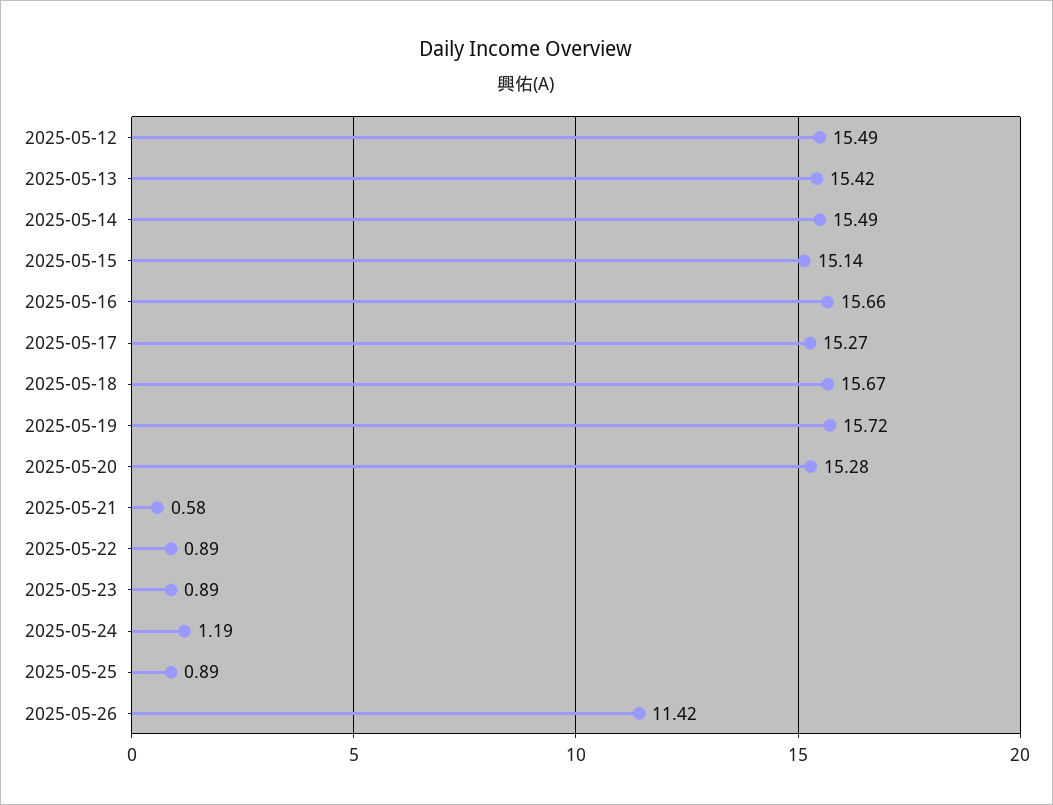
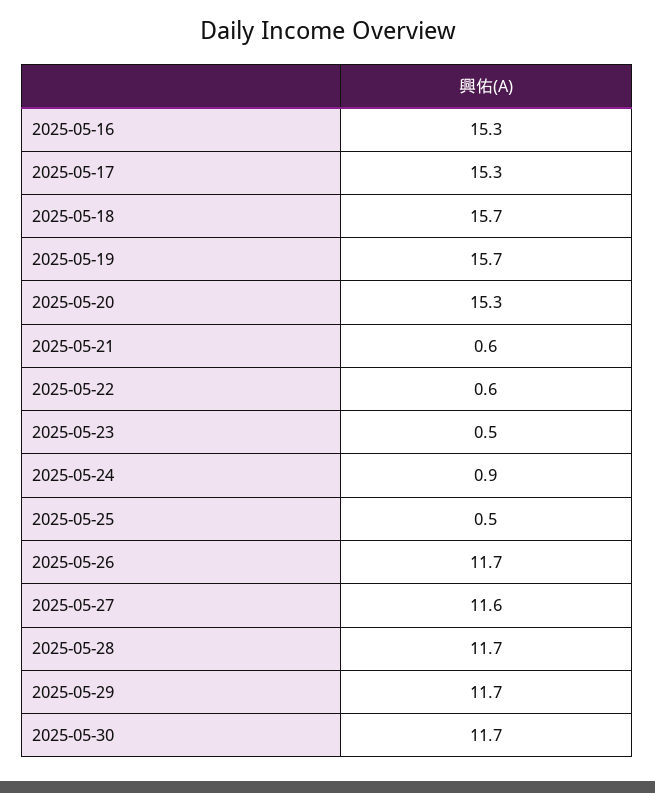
2025-05-12: 15.49 -> none
2025-05-13: 15.42 -> none
2025-05-14: 15.49 -> none
2025-05-15: 15.14 -> none
2025-05-16: 15.66 -> 15.3
2025-05-22: 0.89 -> 0.6
2025-05-23: 0.89 -> 0.5
2025-05-24: 1.19 -> 0.9
2025-05-25: 0.89 -> 0.5
2025-05-26: 11.42 -> 11.7
2025-05-27: none -> 11.6
2025-05-28: none -> 11.7
2025-05-29: none -> 11.7
2025-05-30: none -> 11.7

